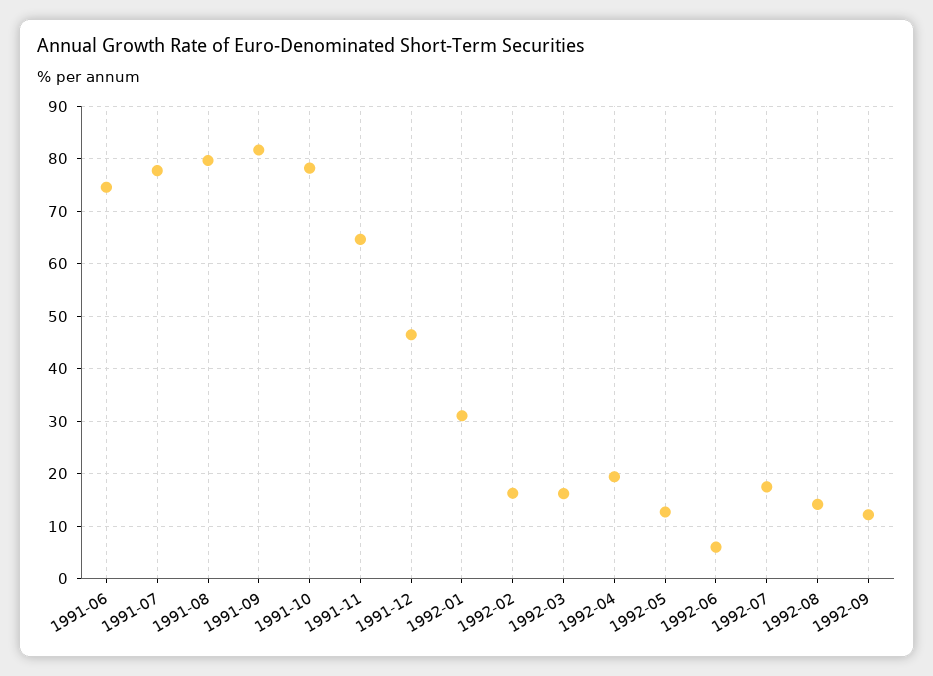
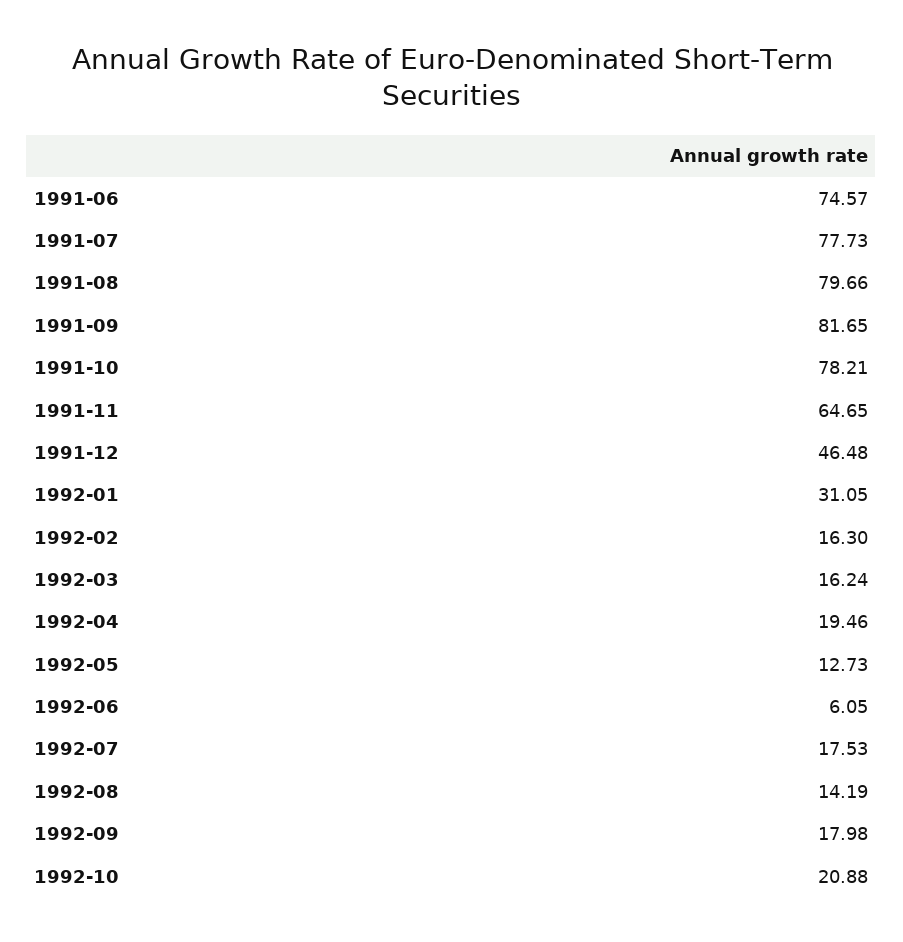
1992-09: 12 -> 17.98
1992-10: none -> 20.88

